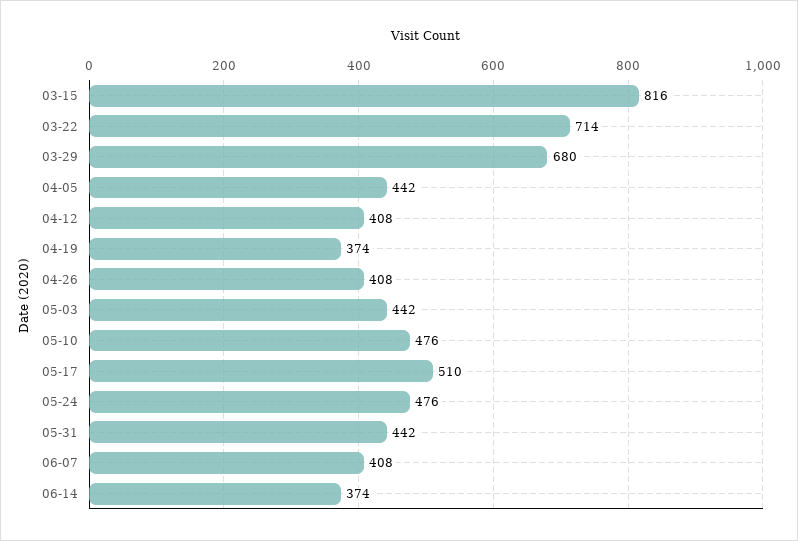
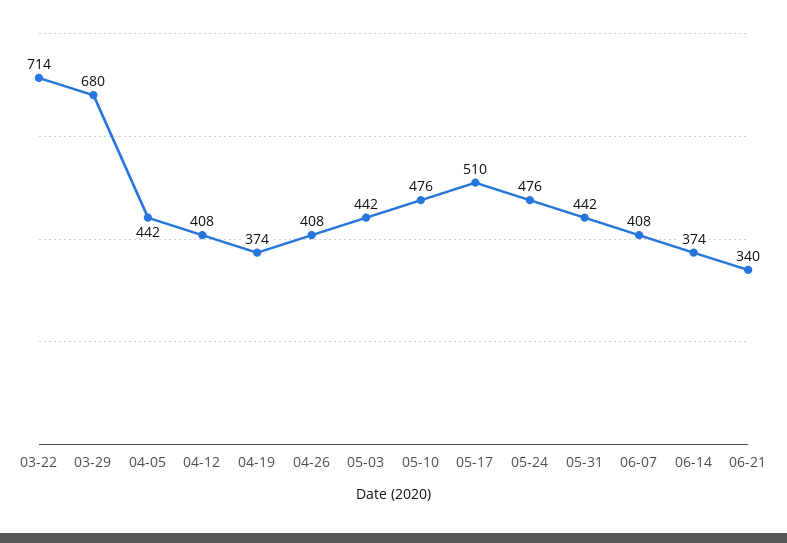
03-15: 816 -> none
06-21: none -> 340

